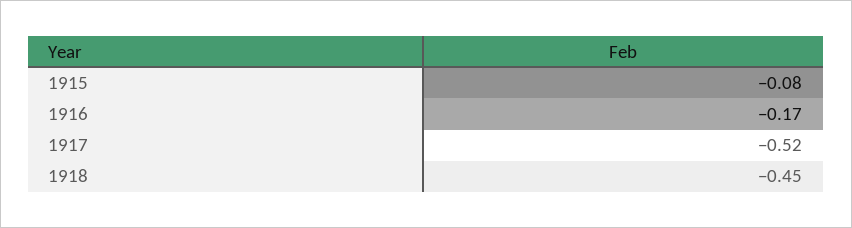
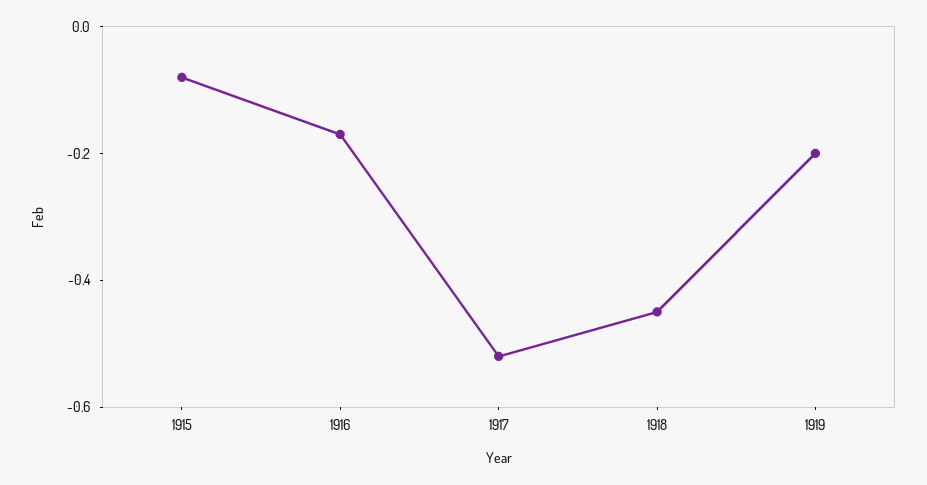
1919: none -> -0.2

